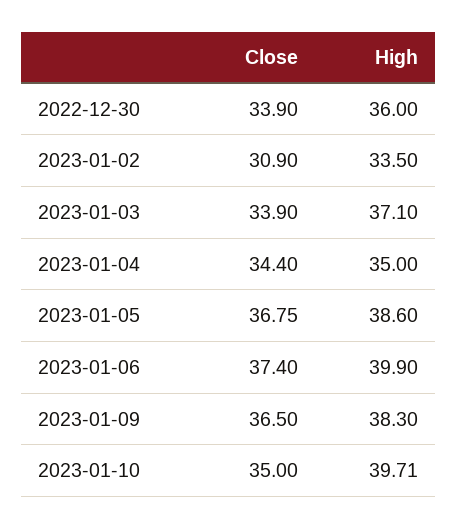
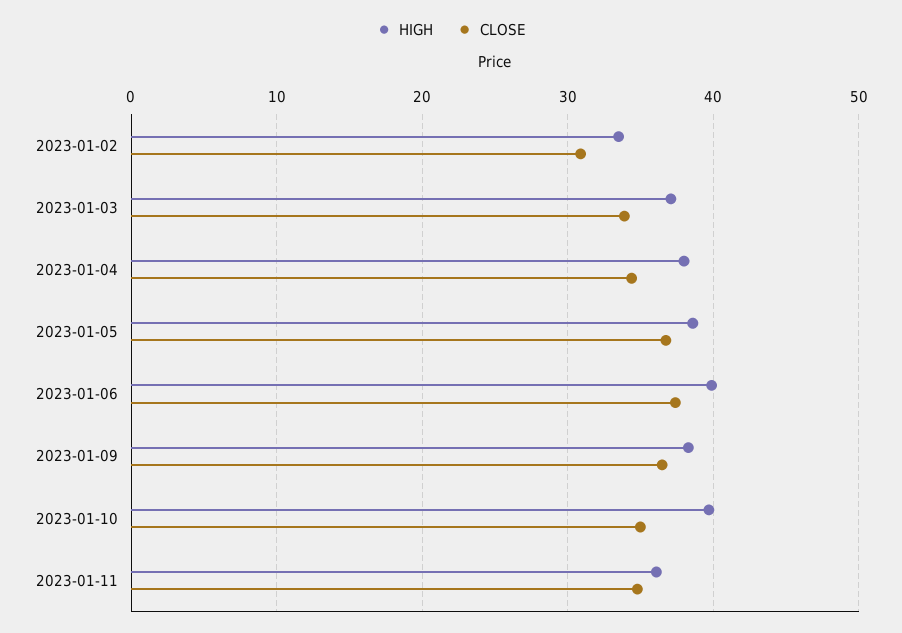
Close, 2022-12-30: 33.9 -> none
High, 2022-12-30: 36 -> none
High, 2023-01-04: 35 -> 38
High, 2023-01-11: none -> 36
Close, 2023-01-11: none -> 35

